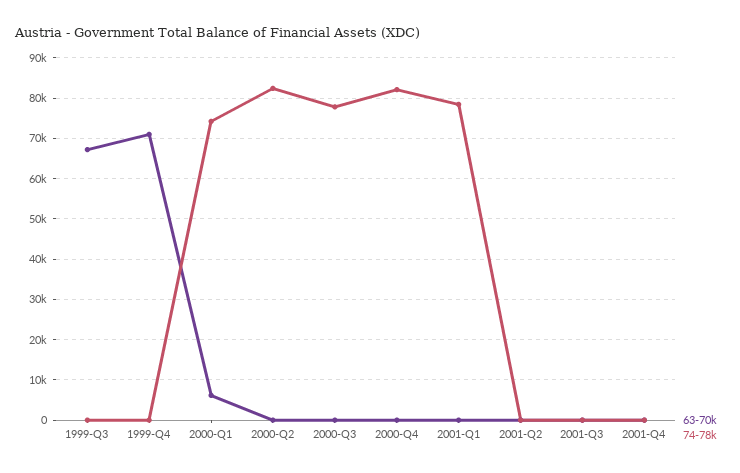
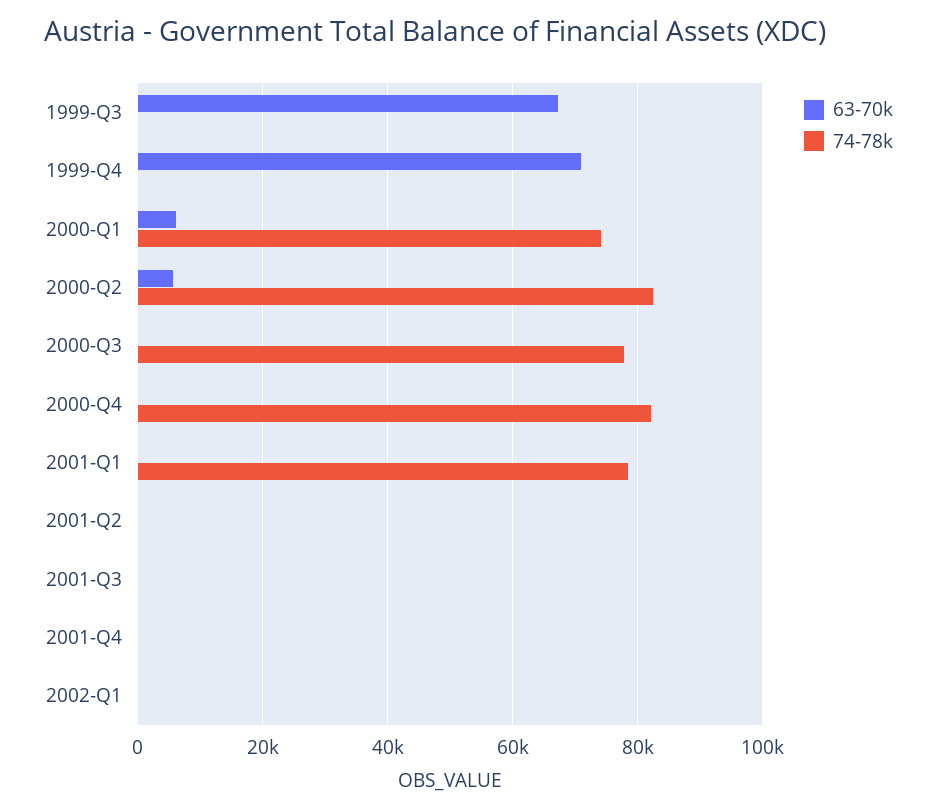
63-70k, 2000-Q2: 0 -> 6000
63-70k, 2002-Q1: none -> 0
74-78k, 2002-Q1: none -> 0

